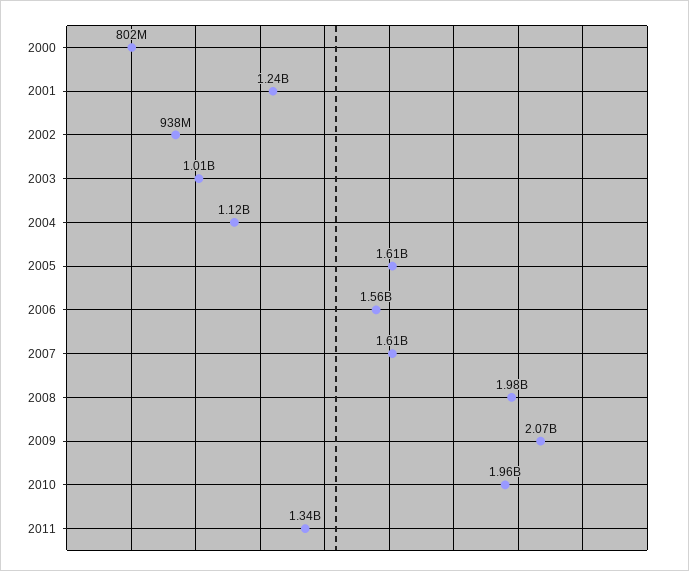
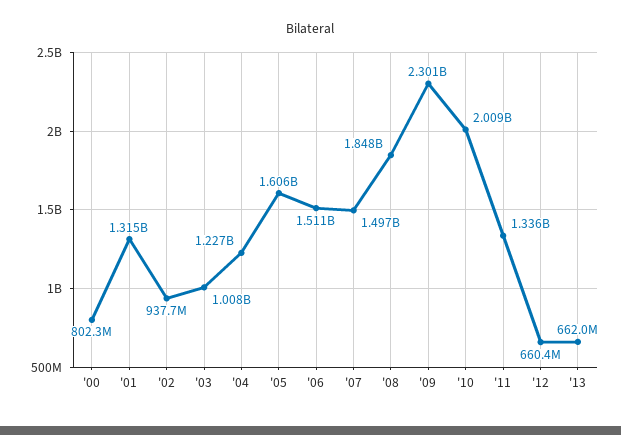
2001: 1240000000 -> 1315000000
2004: 1120000000 -> 1227000000
2006: 1560000000 -> 1511000000
2007: 1610000000 -> 1497000000
2008: 1980000000 -> 1848000000
2009: 2070000000 -> 2301000000
2010: 1960000000 -> 2009000000
'12: none -> 660400000
'13: none -> 662000000

